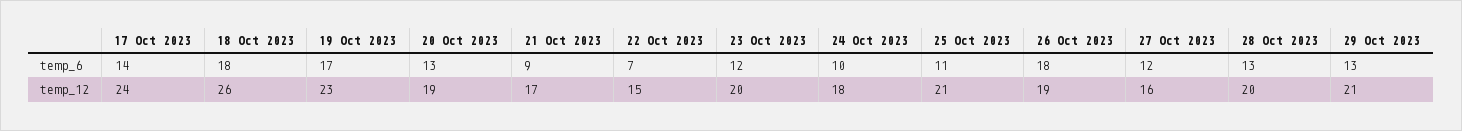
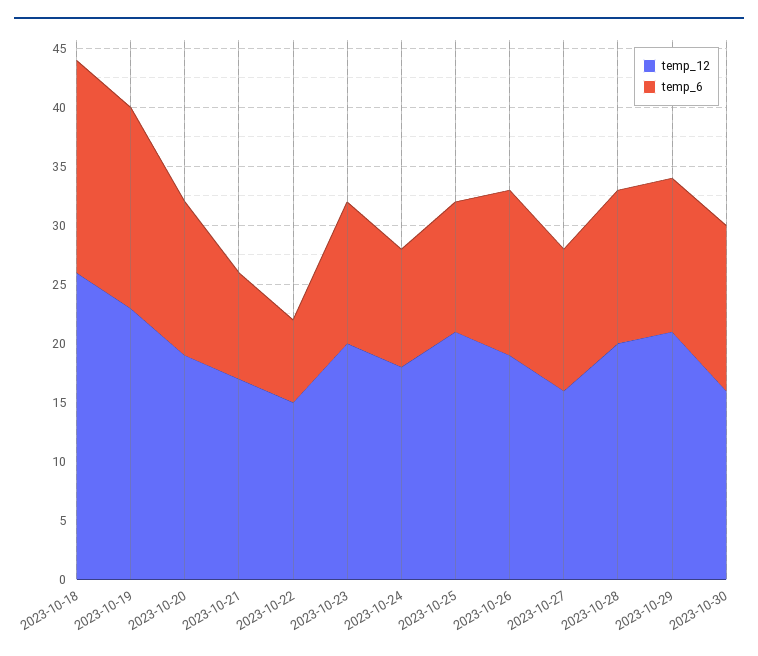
temp_6, 17 Oct 2023: 14 -> none
temp_6, 26 Oct 2023: 18 -> 14
temp_12, 17 Oct 2023: 24 -> none
temp_12, 2023-10-30: none -> 16
temp_6, 2023-10-30: none -> 14

